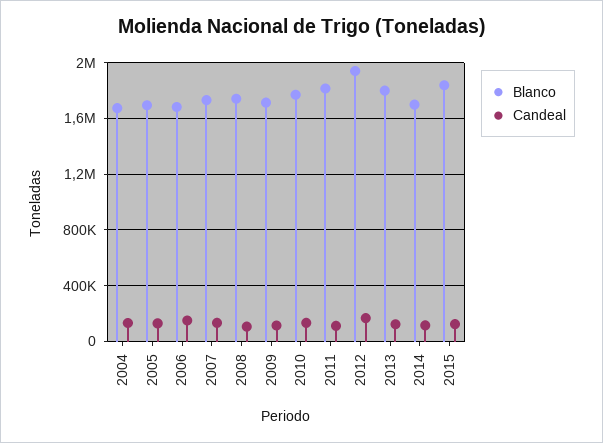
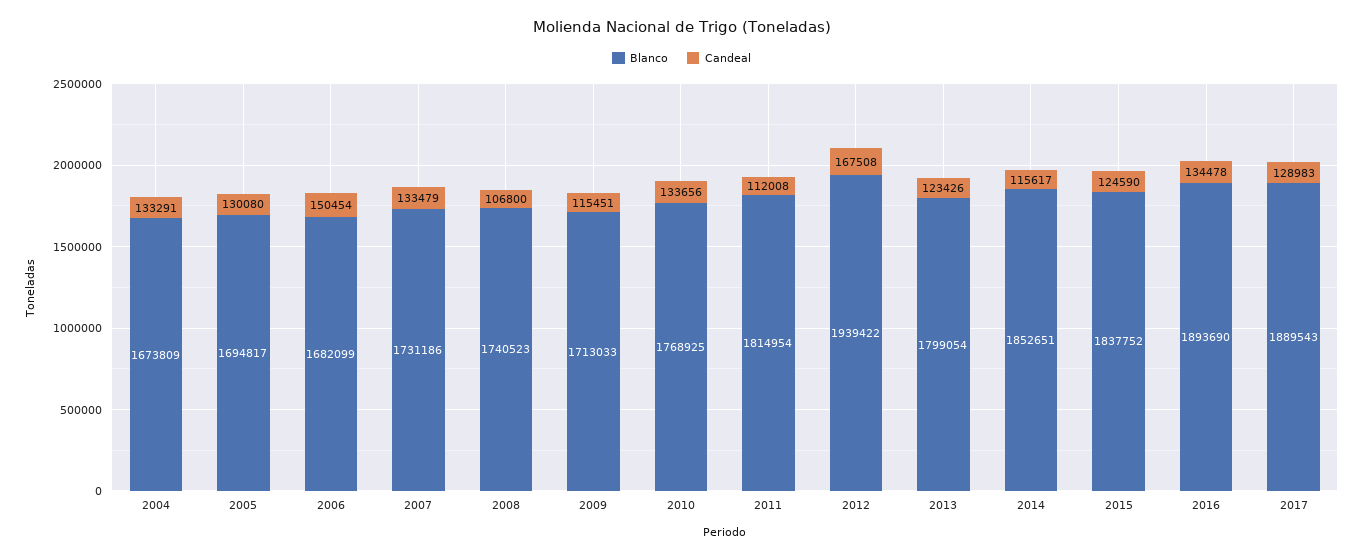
Blanco, 2014: 1700000 -> 1852651
Blanco, 2016: none -> 1893690
Candeal, 2016: none -> 134478
Blanco, 2017: none -> 1889543
Candeal, 2017: none -> 128983

